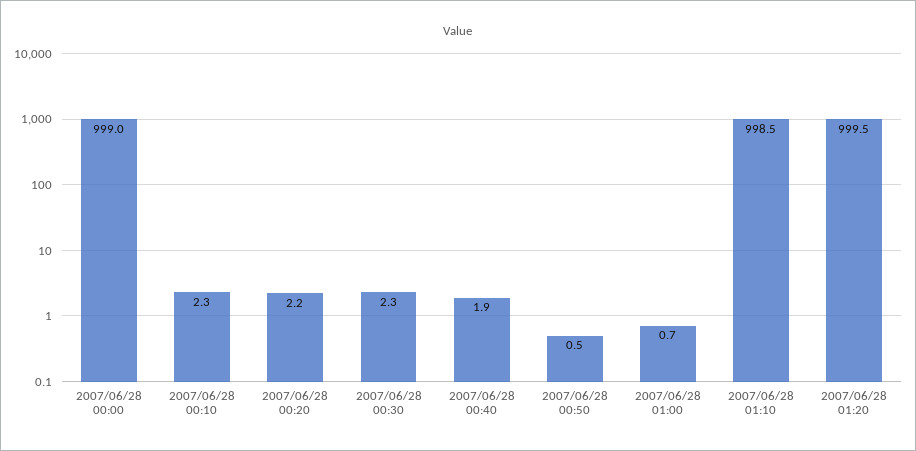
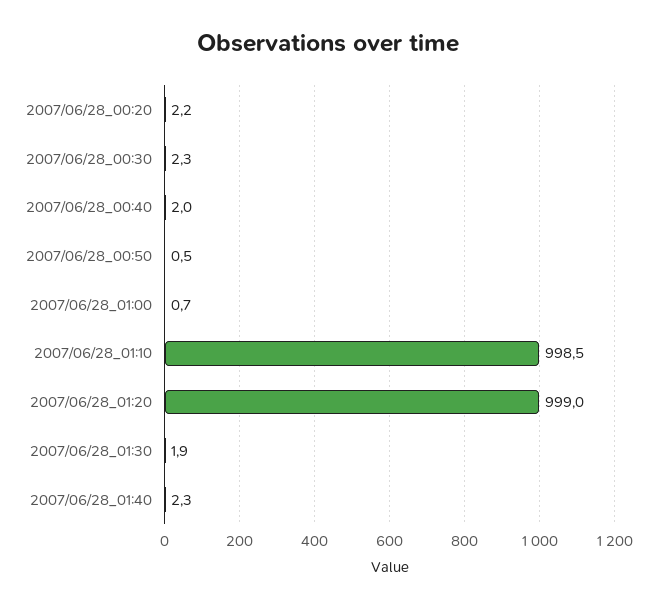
2007/06/28 00:00: 999 -> none
2007/06/28 00:10: 2.3 -> none
2007/06/28 00:40: 1.9 -> 2
2007/06/28 01:20: 999.5 -> 999
2007/06/28_01:30: none -> 1.9
2007/06/28_01:40: none -> 2.3

